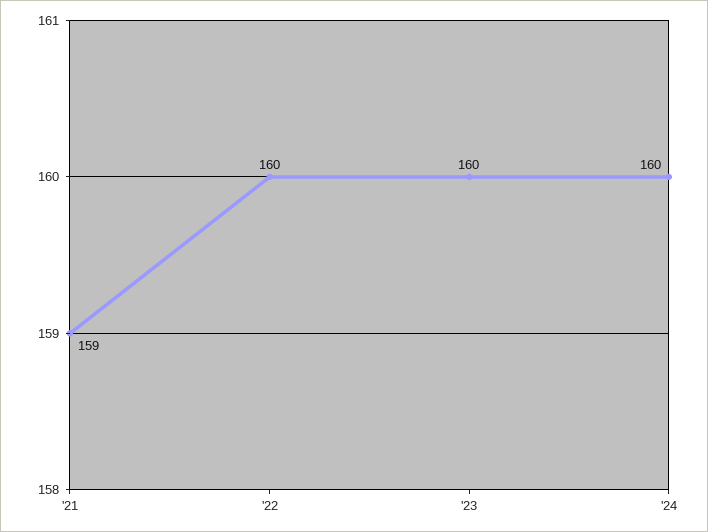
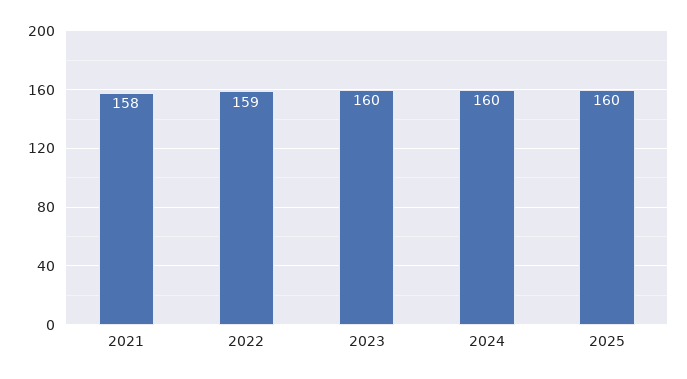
'21: 159 -> 158
'22: 160 -> 159
2025: none -> 160

